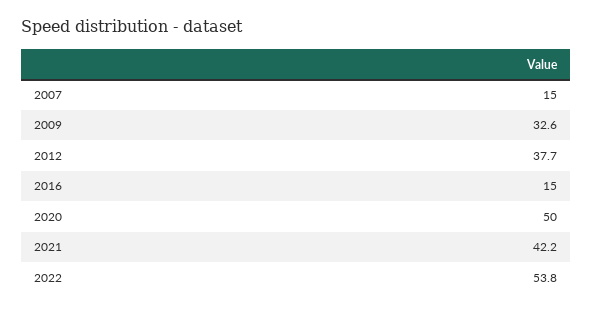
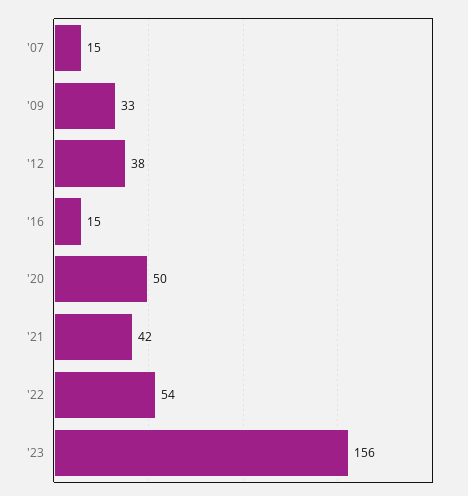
'23: none -> 156

